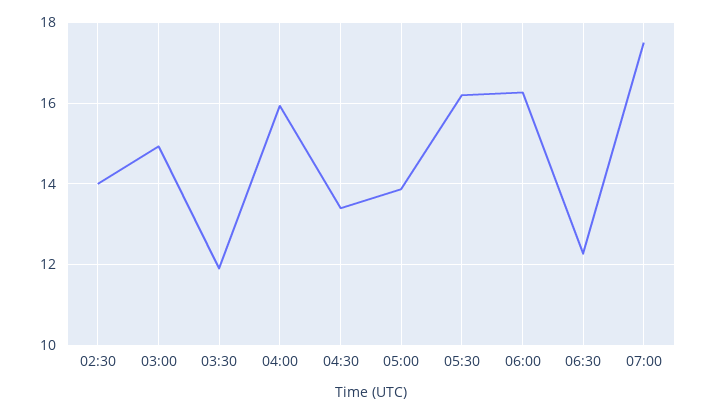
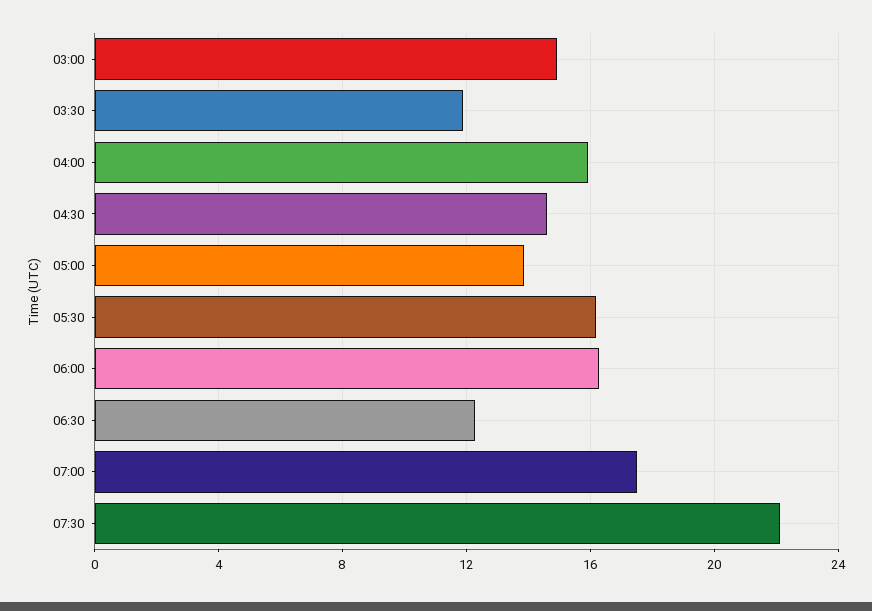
02:30: 14 -> none
04:30: 13.4 -> 14.5
07:30: none -> 22

